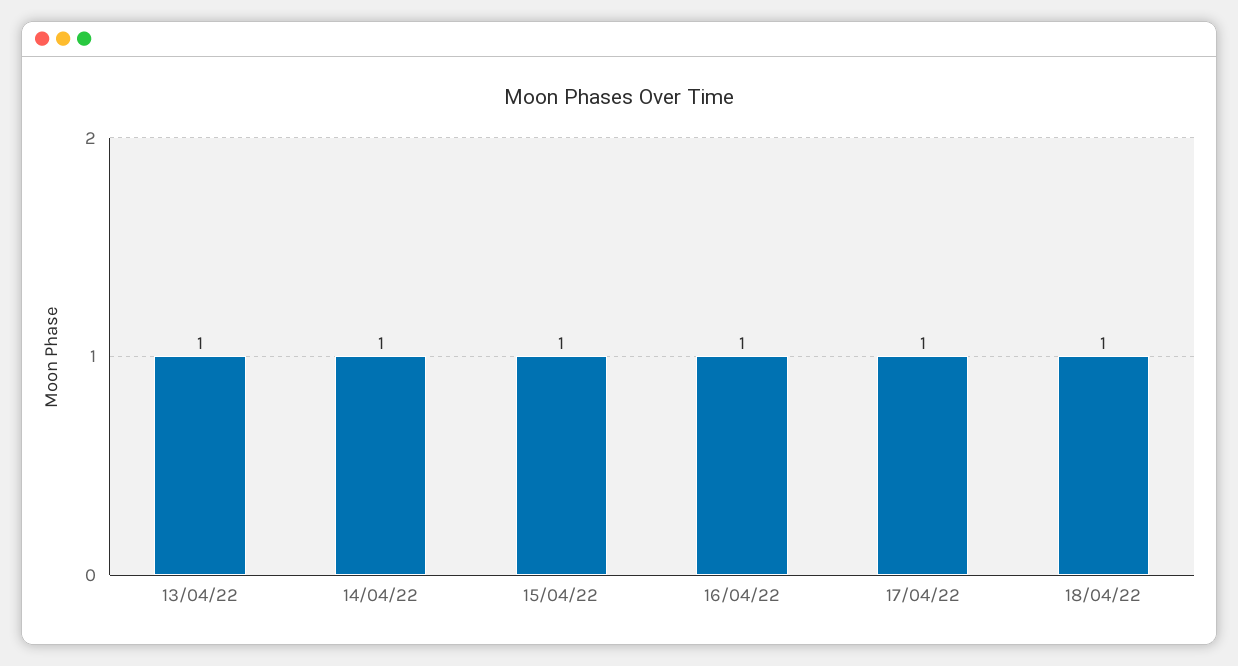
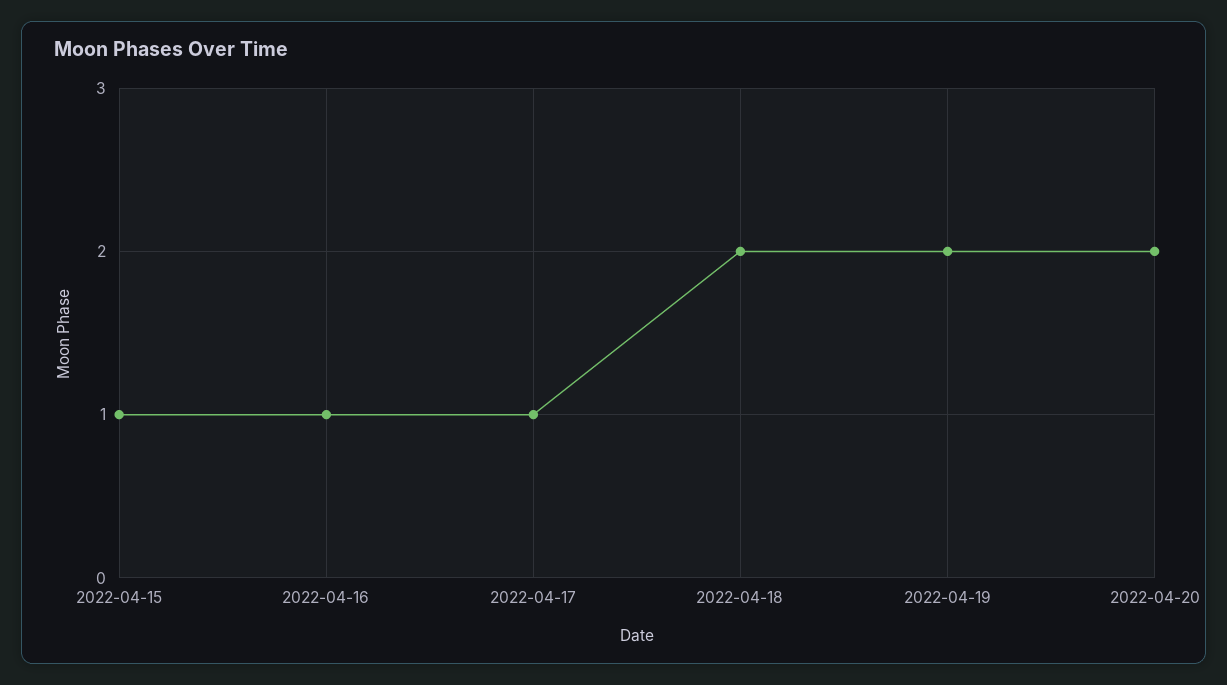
13/04/22: 1 -> none
14/04/22: 1 -> none
18/04/22: 1 -> 2
2022-04-19: none -> 2
2022-04-20: none -> 2

